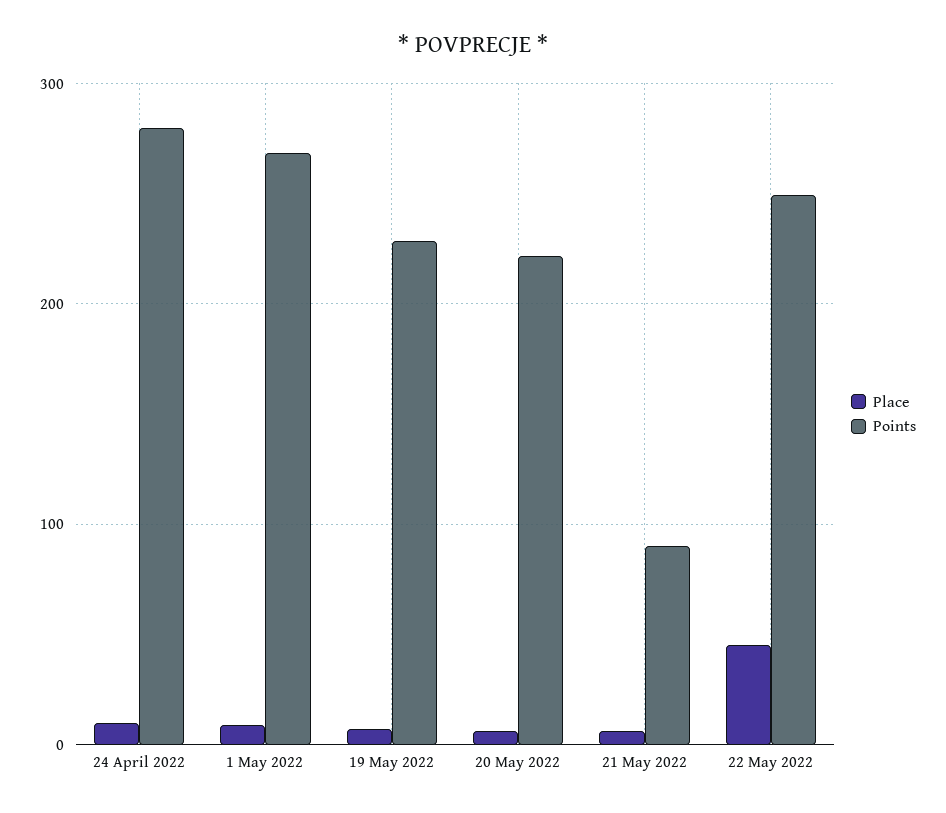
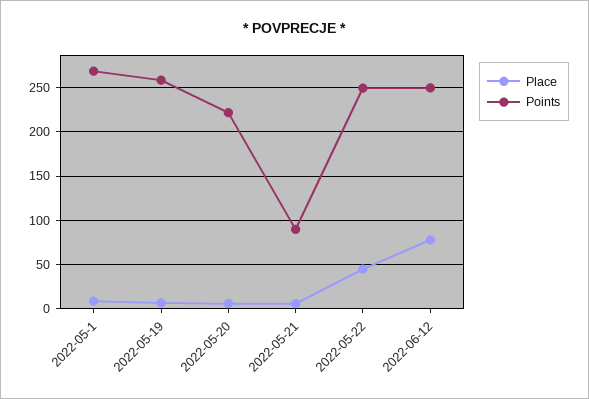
Place, 24 April 2022: 10 -> none
Points, 24 April 2022: 280 -> none
Points, 19 May 2022: 230 -> 260
Place, 2022-06-12: none -> 80
Points, 2022-06-12: none -> 250

